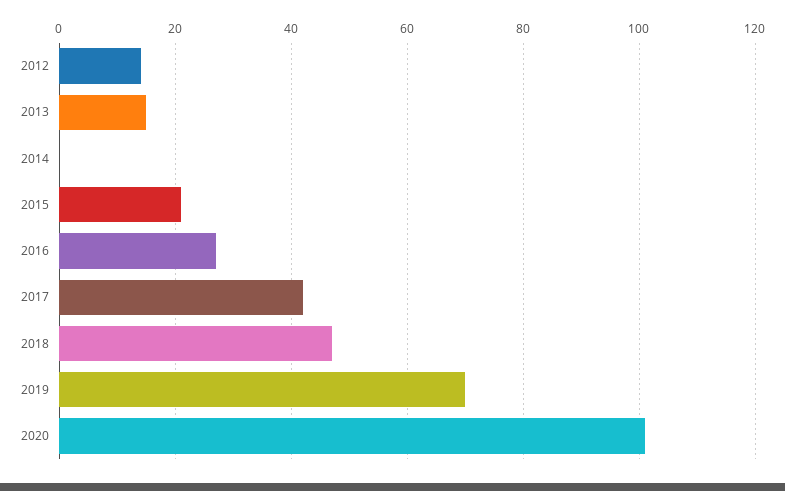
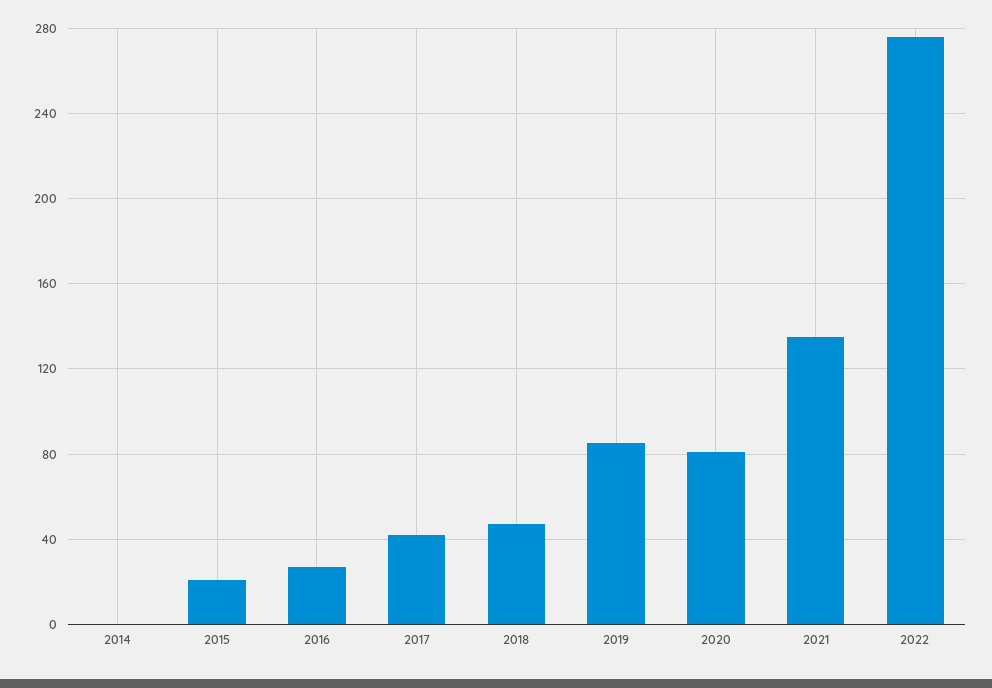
2012: 15 -> none
2013: 15 -> none
2019: 70 -> 85
2020: 100 -> 80
2021: none -> 135
2022: none -> 275

